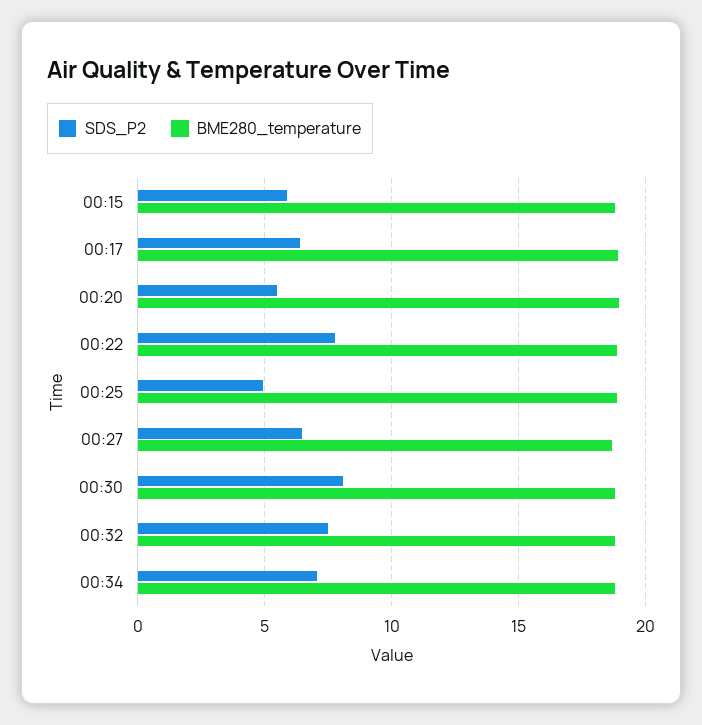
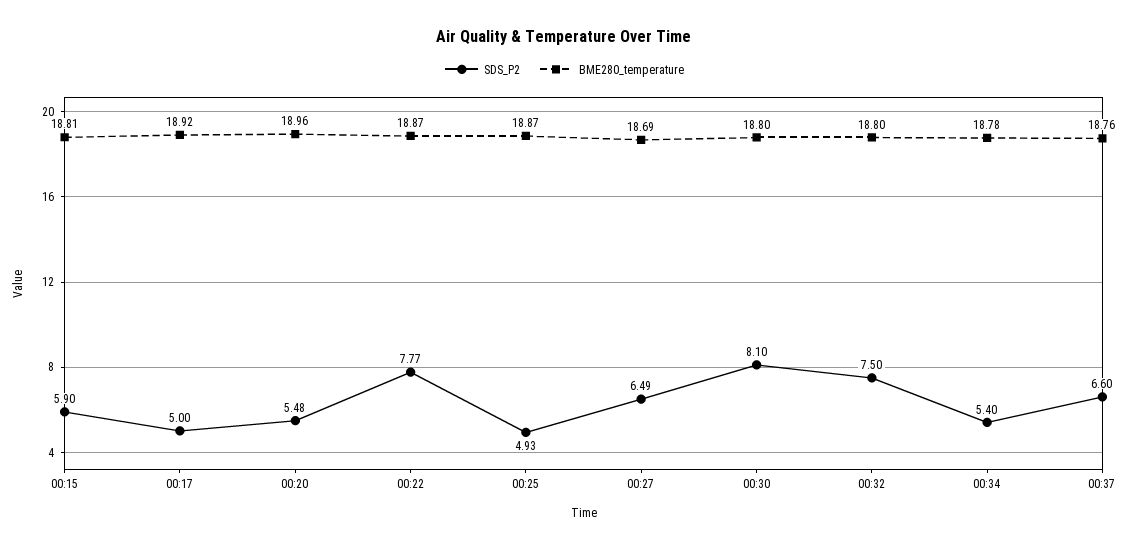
SDS_P2, 00:17: 6.5 -> 5
SDS_P2, 00:34: 7 -> 5.4
SDS_P2, 00:37: none -> 6.6
BME280_temperature, 00:37: none -> 18.76

